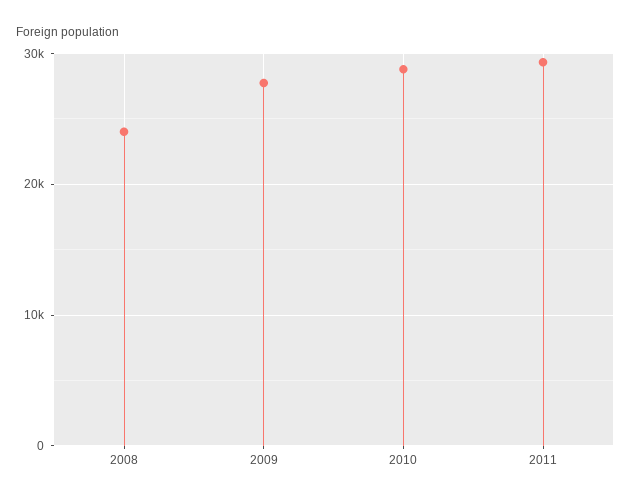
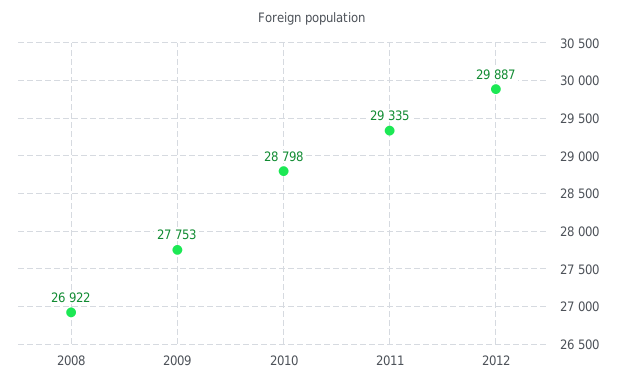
2008: 24000 -> 26922
2012: none -> 29887

